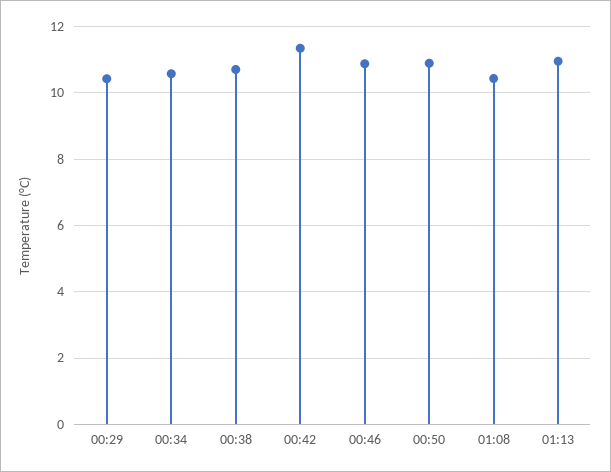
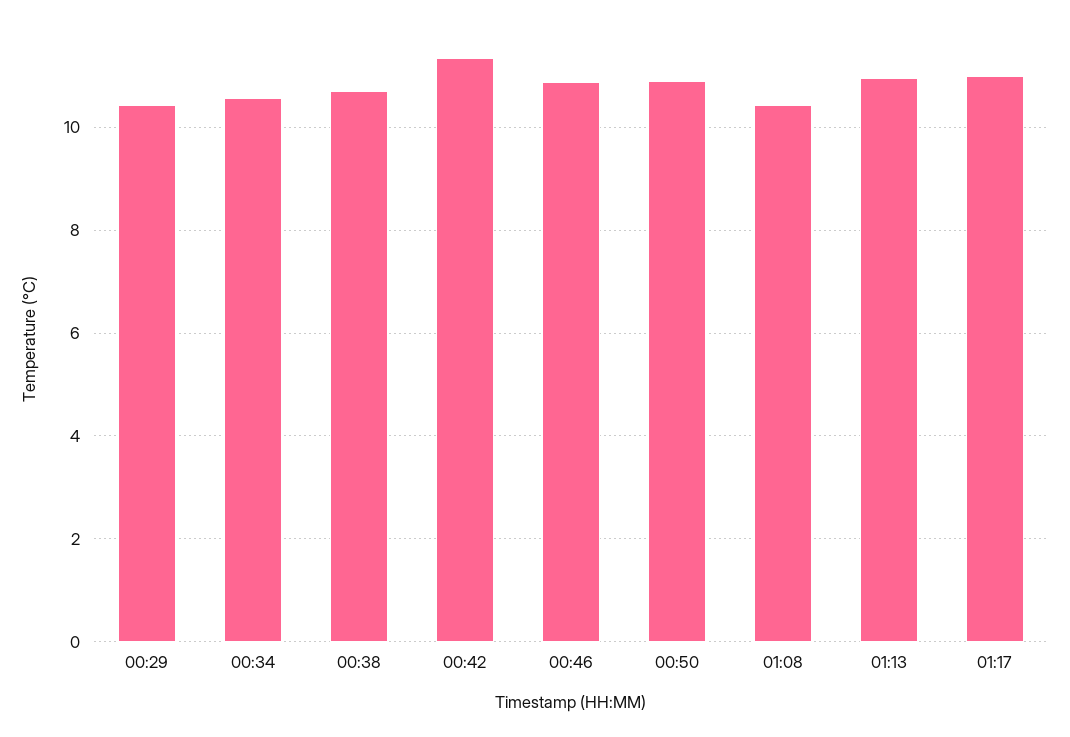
01:17: none -> 11

